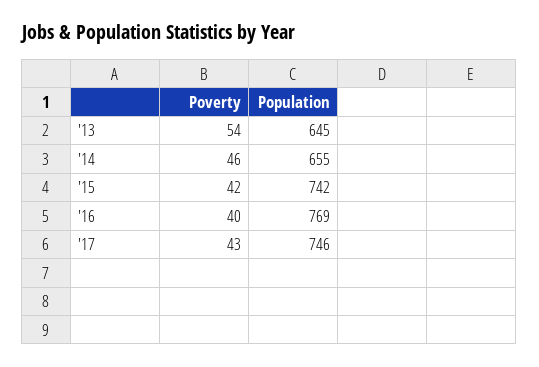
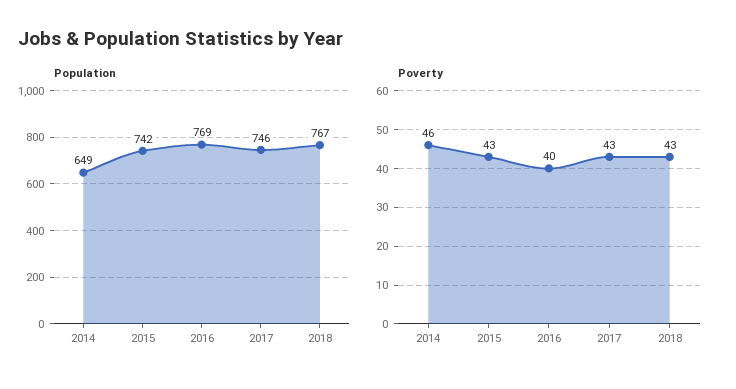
Poverty, '13: 54 -> none
Population, '13: 645 -> none
Population, '14: 655 -> 649
Poverty, '15: 42 -> 43
Population, 2018: none -> 767
Poverty, 2018: none -> 43

